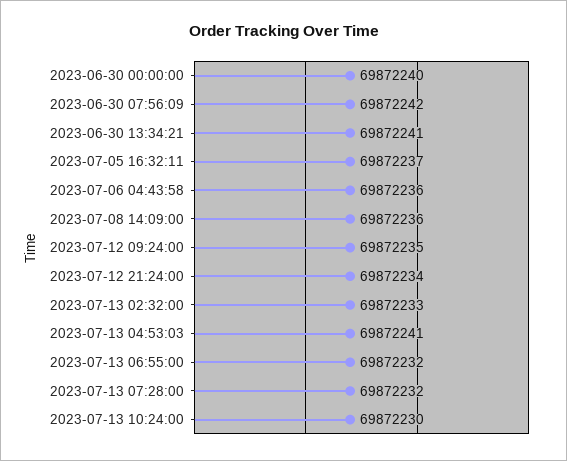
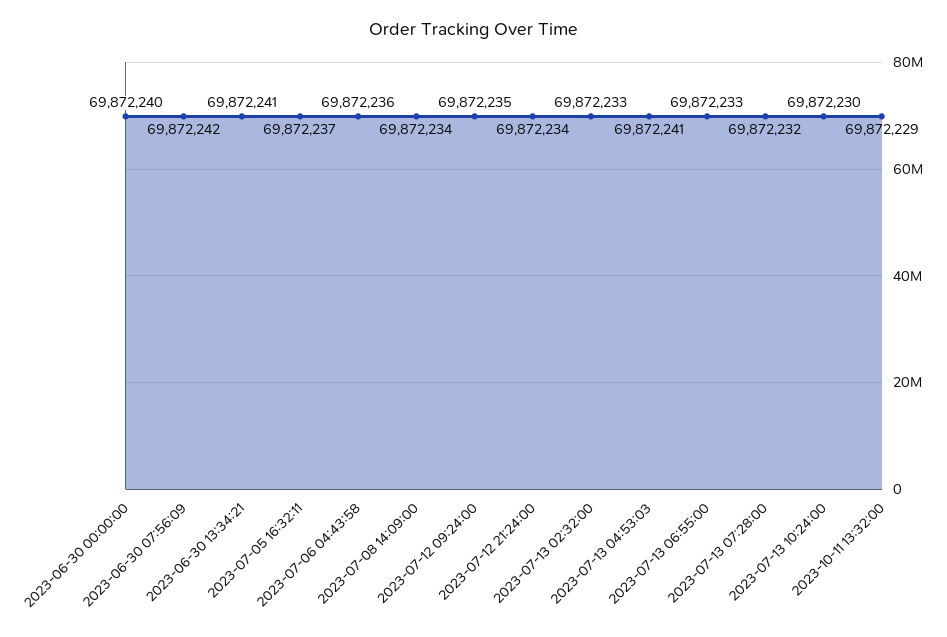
2023-07-08 14:09:00: 69872236 -> 69872234
2023-07-13 06:55:00: 69872232 -> 69872233
2023-10-11 13:32:00: none -> 69872229

